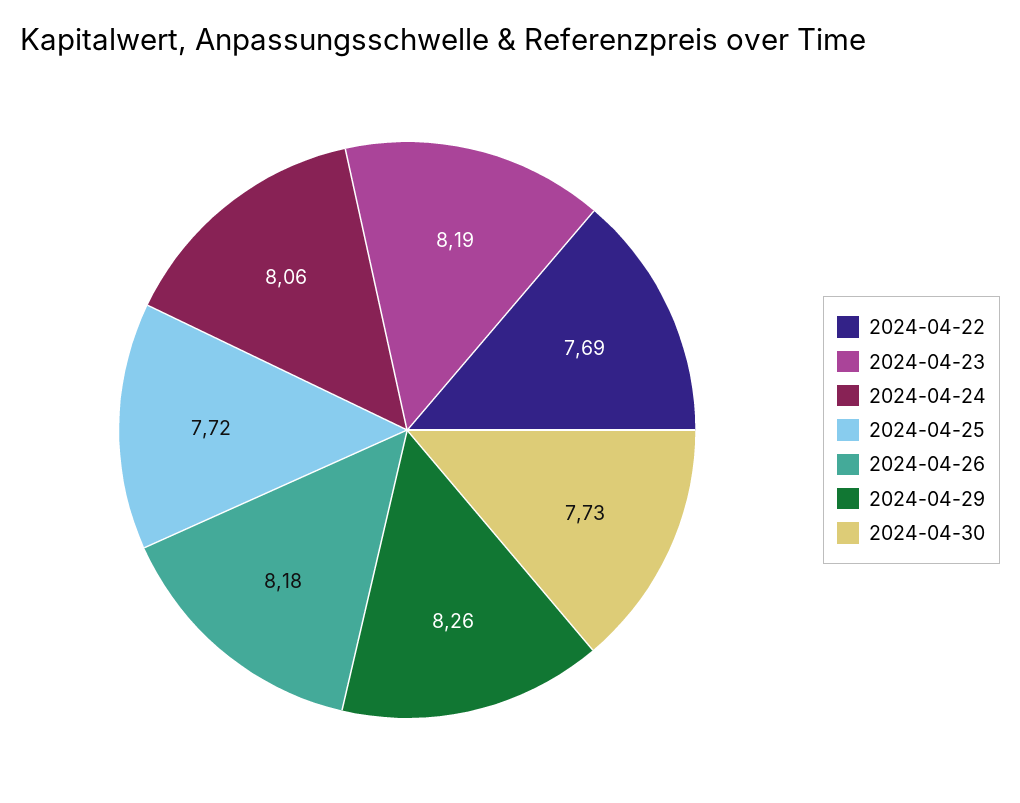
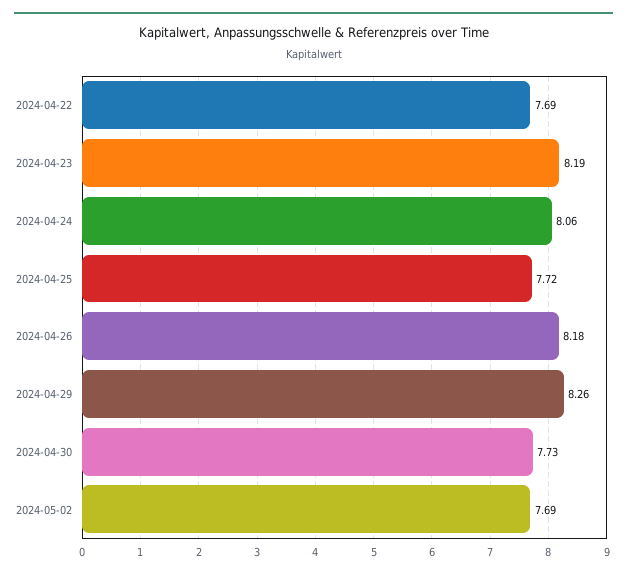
2024-05-02: none -> 7.69

